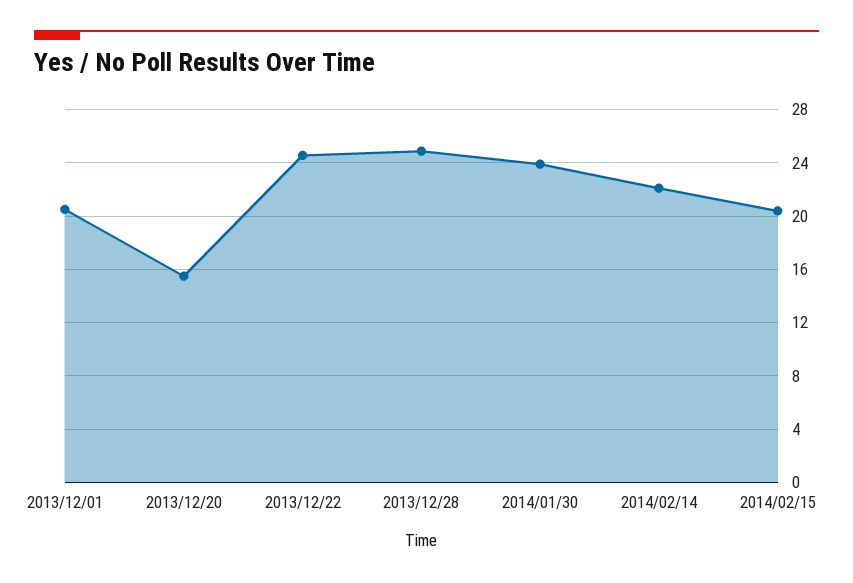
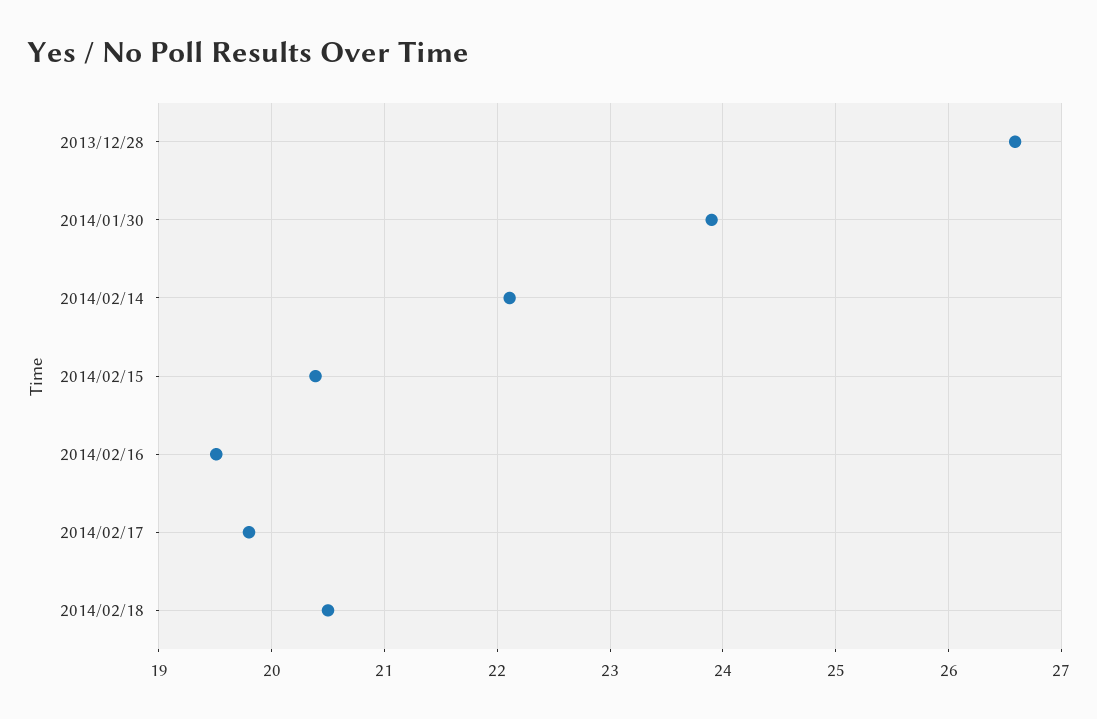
2013/12/01: 20.5 -> none
2013/12/20: 15.5 -> none
2013/12/22: 24.5 -> none
2013/12/28: 25 -> 26.6
2014/02/16: none -> 19.5
2014/02/17: none -> 19.8
2014/02/18: none -> 20.5

